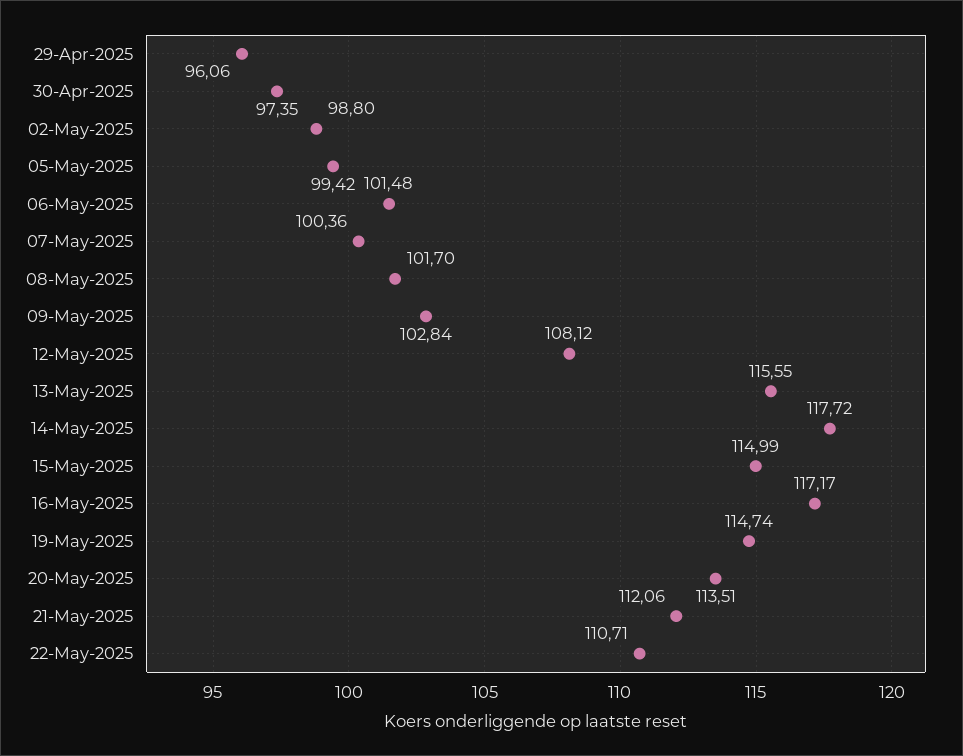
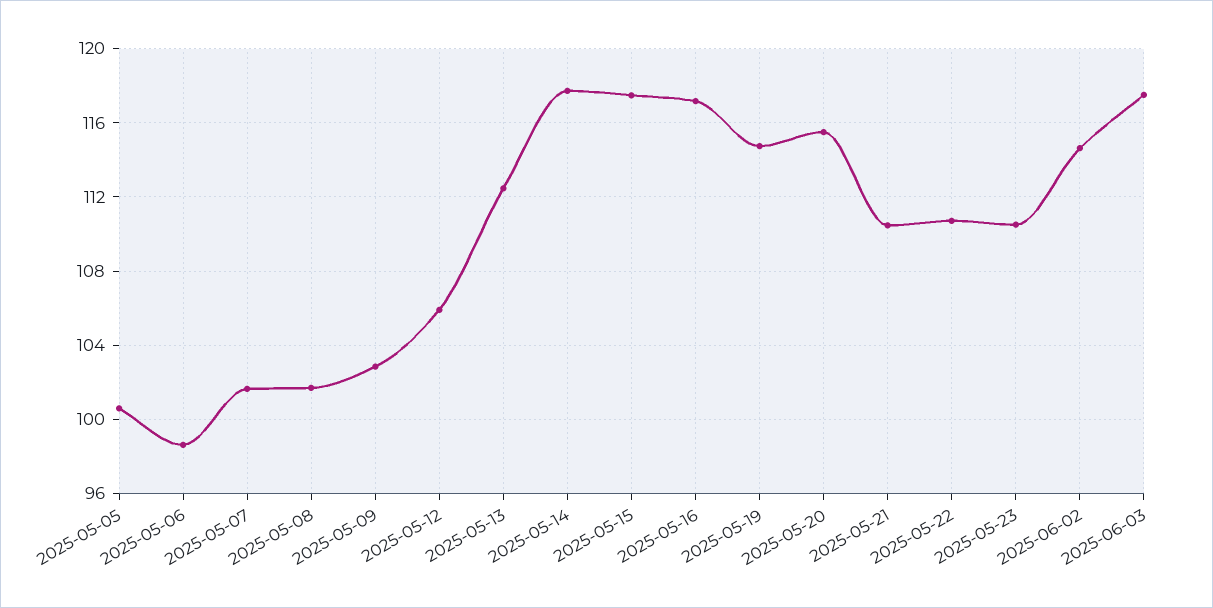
29-Apr-2025: 96.06 -> none
30-Apr-2025: 97.35 -> none
02-May-2025: 98.8 -> none
05-May-2025: 99.42 -> 100.5
06-May-2025: 101.48 -> 98.5
07-May-2025: 100.36 -> 101.5
12-May-2025: 108.12 -> 106
13-May-2025: 115.55 -> 112.5
15-May-2025: 114.99 -> 117.5
20-May-2025: 113.51 -> 115.5
21-May-2025: 112.06 -> 110.5
2025-05-23: none -> 110.5
2025-06-02: none -> 114.5
2025-06-03: none -> 117.5

